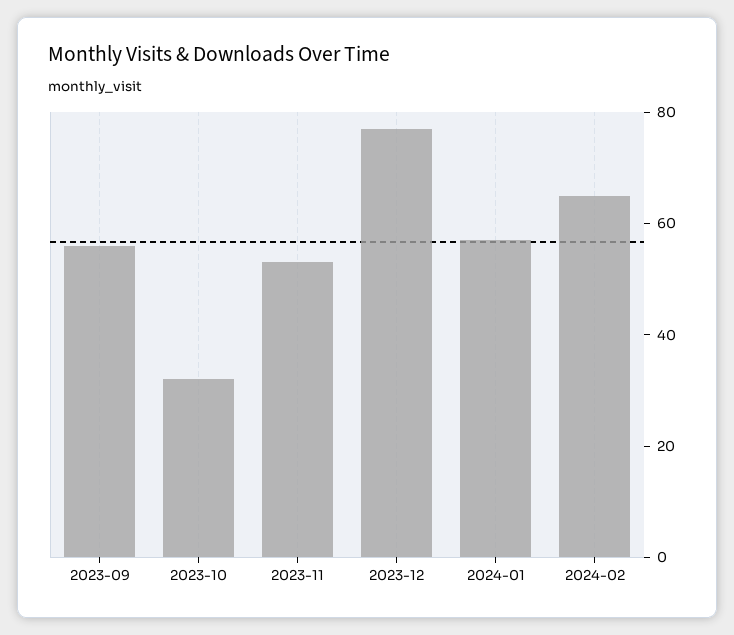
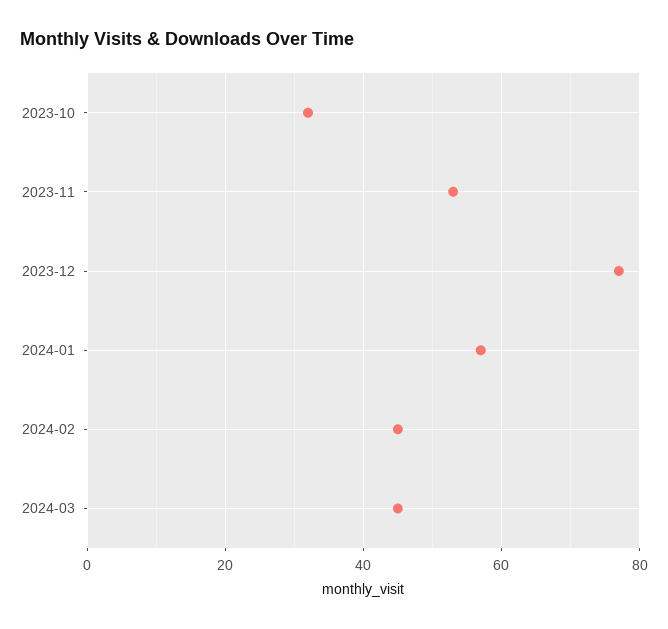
2023-09: 55 -> none
2024-02: 65 -> 45
2024-03: none -> 45

